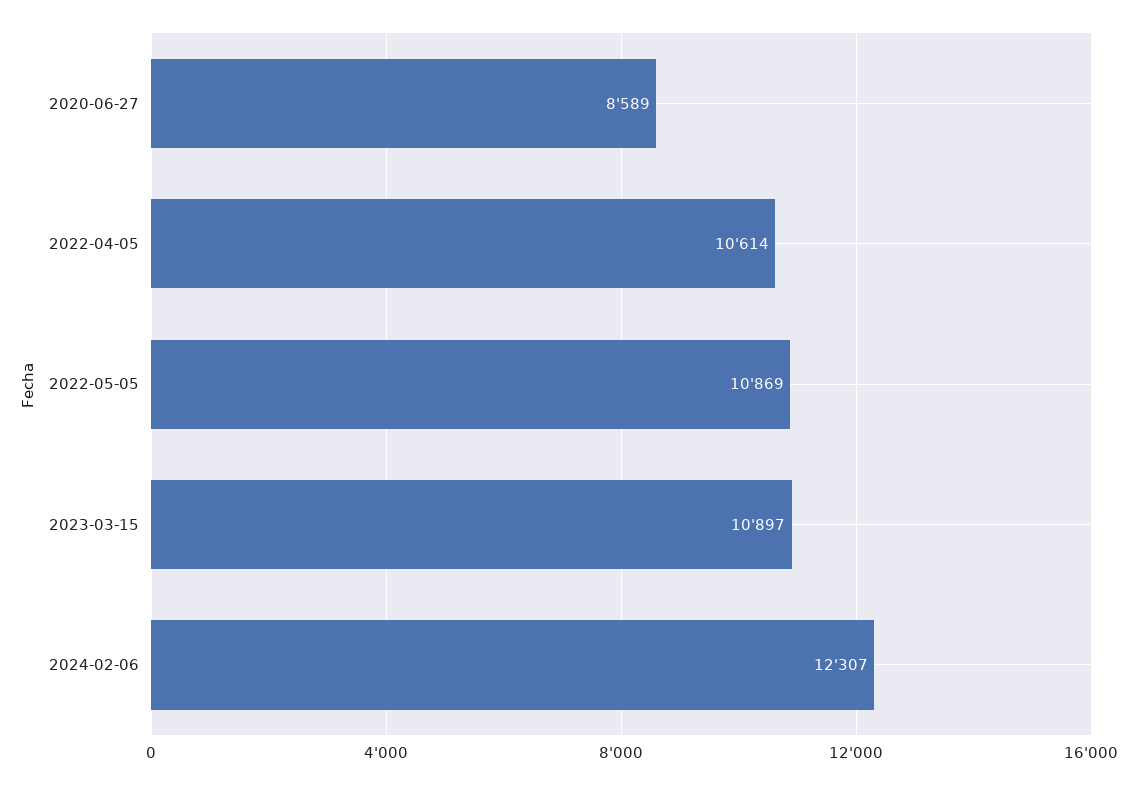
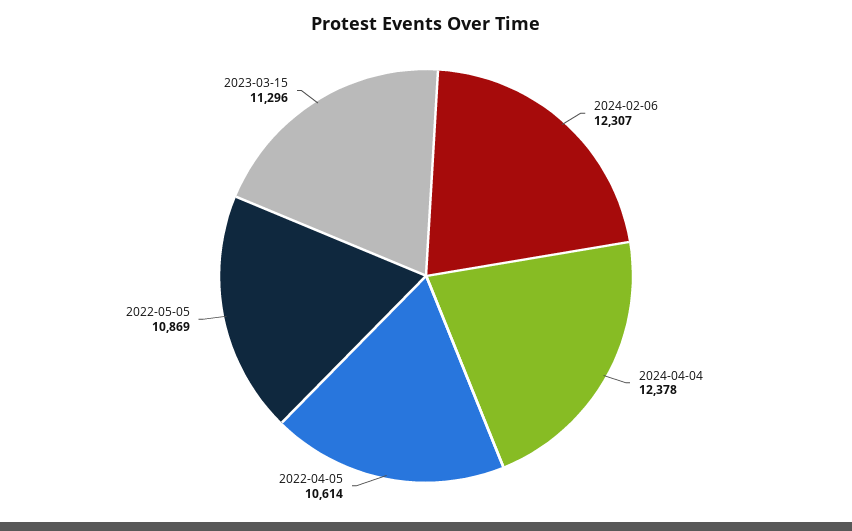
2020-06-27: 8589 -> none
2023-03-15: 10897 -> 11296
2024-04-04: none -> 12378

